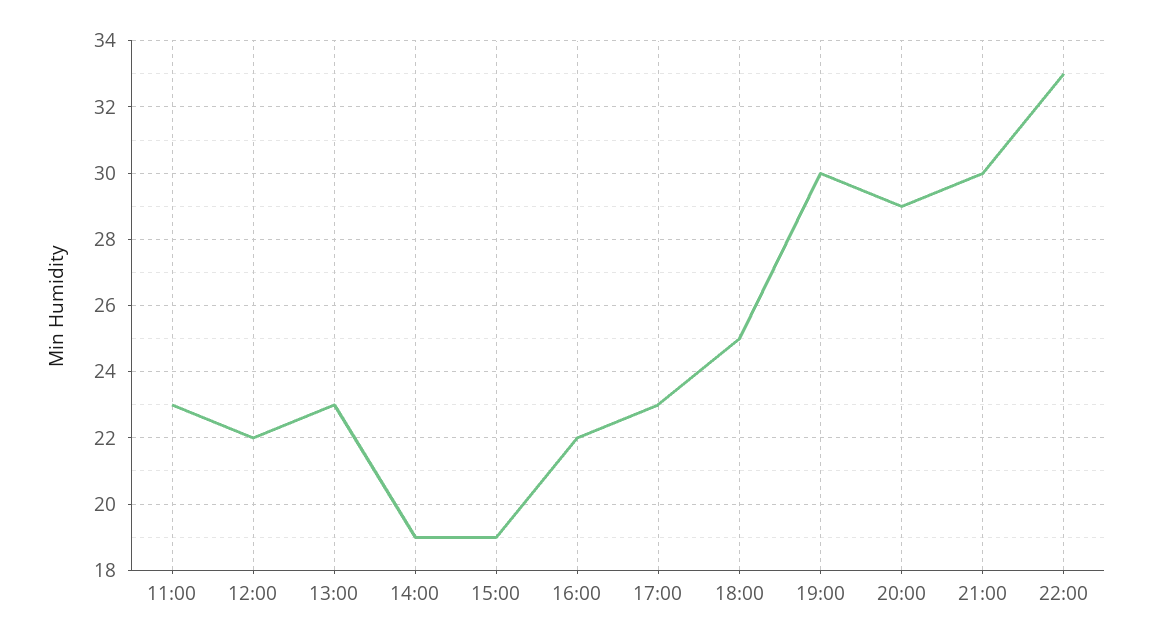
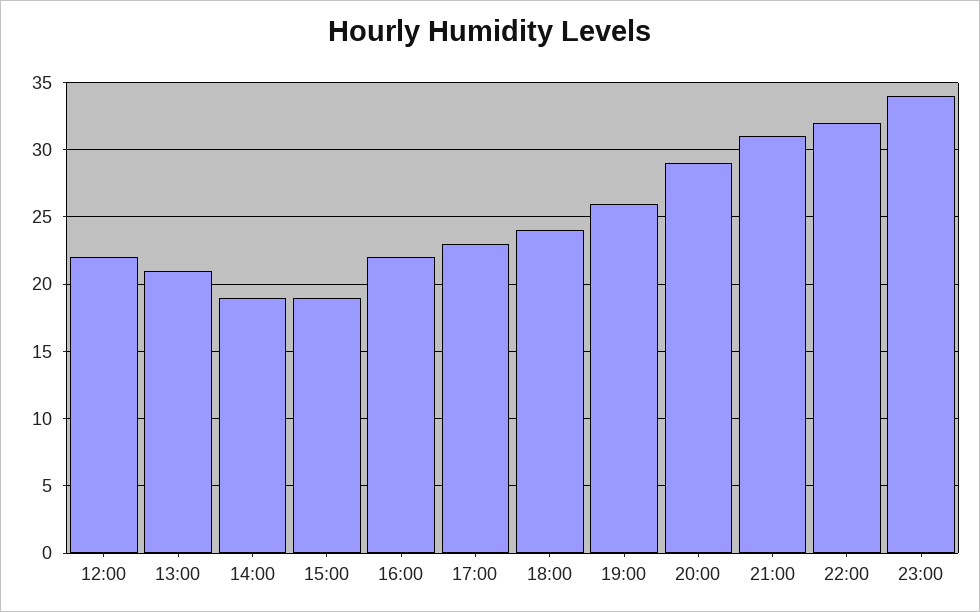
11:00: 23 -> none
13:00: 23 -> 21
18:00: 25 -> 24
19:00: 30 -> 26
21:00: 30 -> 31
22:00: 33 -> 32
23:00: none -> 34

